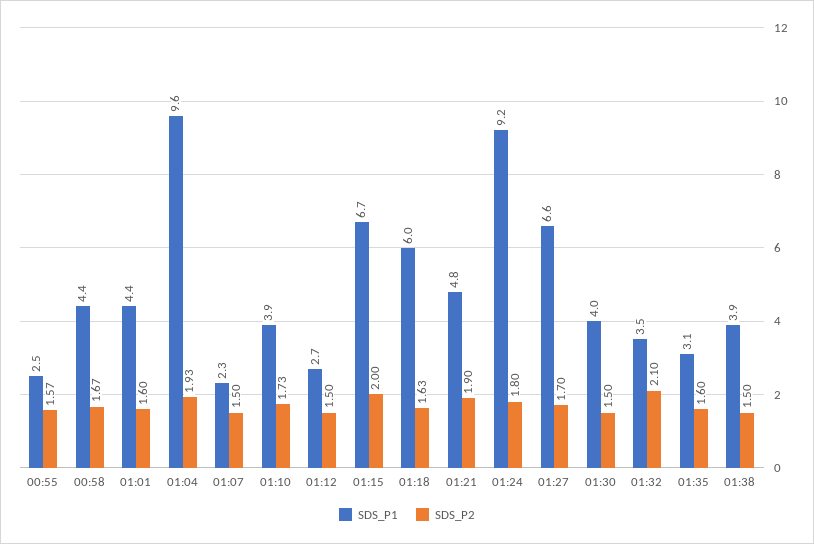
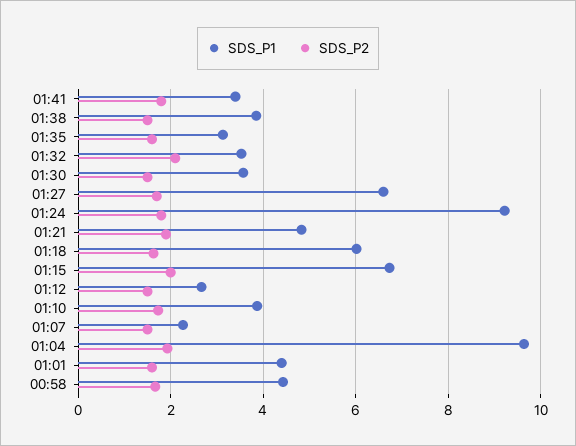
SDS_P1, 00:55: 2.5 -> none
SDS_P2, 00:55: 1.57 -> none
SDS_P1, 01:30: 4 -> 3.6
SDS_P1, 01:41: none -> 3.4
SDS_P2, 01:41: none -> 1.8

